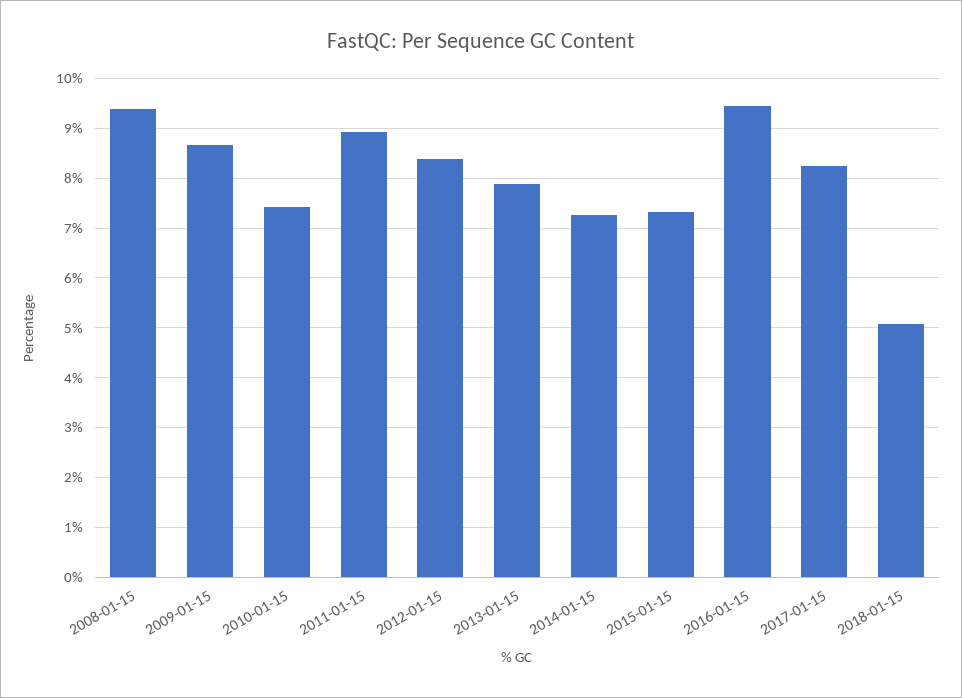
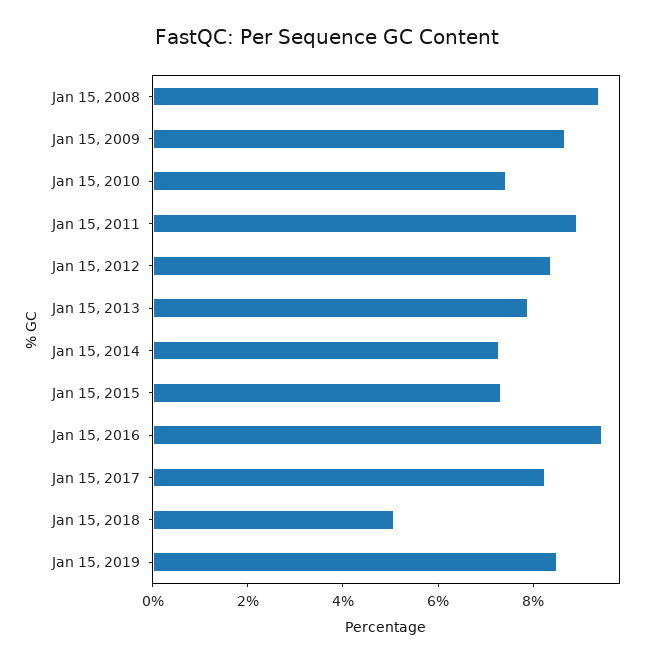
Jan 15, 2019: none -> 8.5

